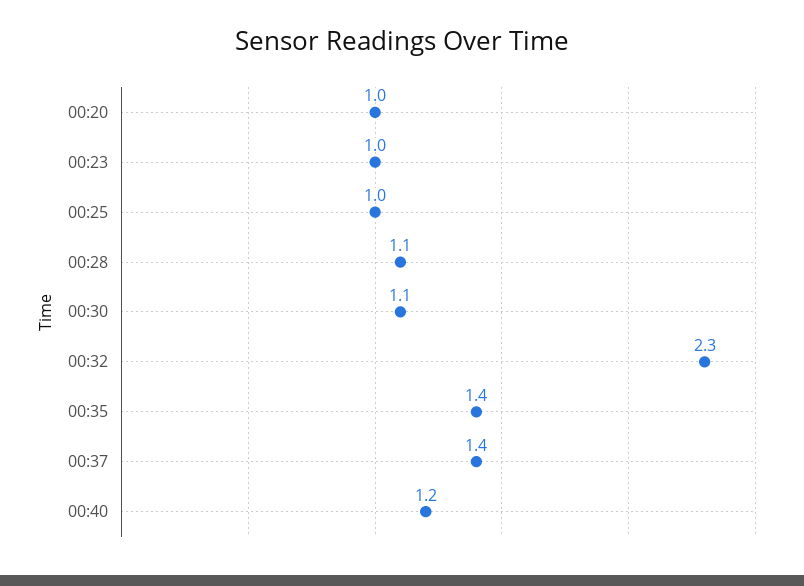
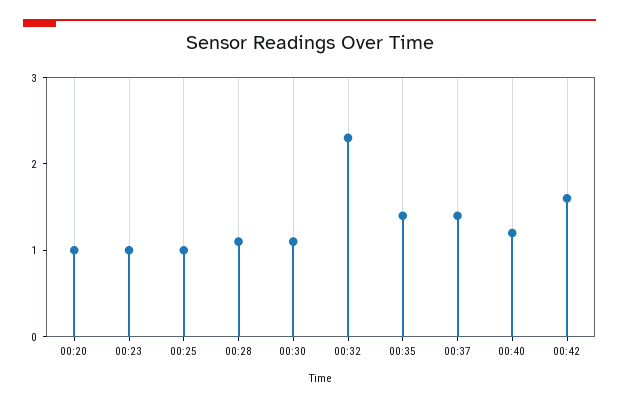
00:42: none -> 1.6

